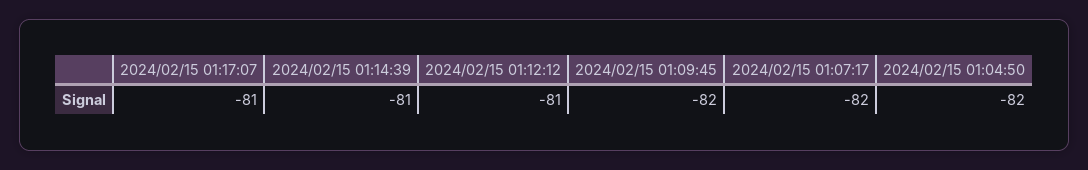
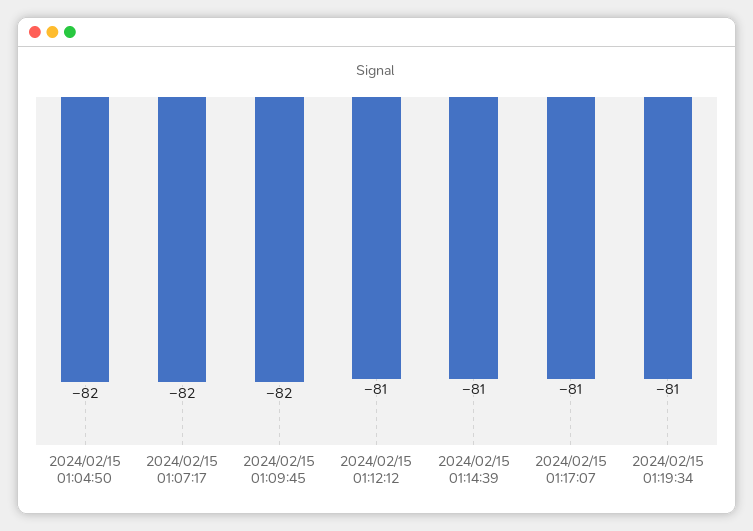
2024/02/15 01:19:34: none -> -81

